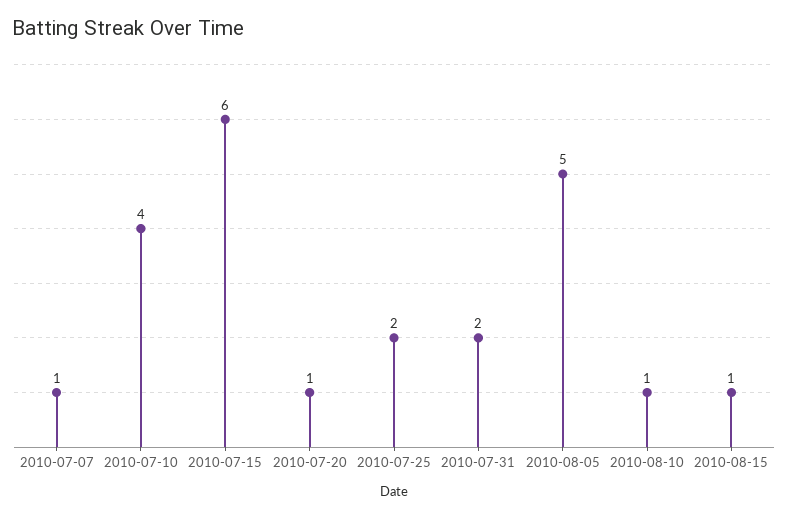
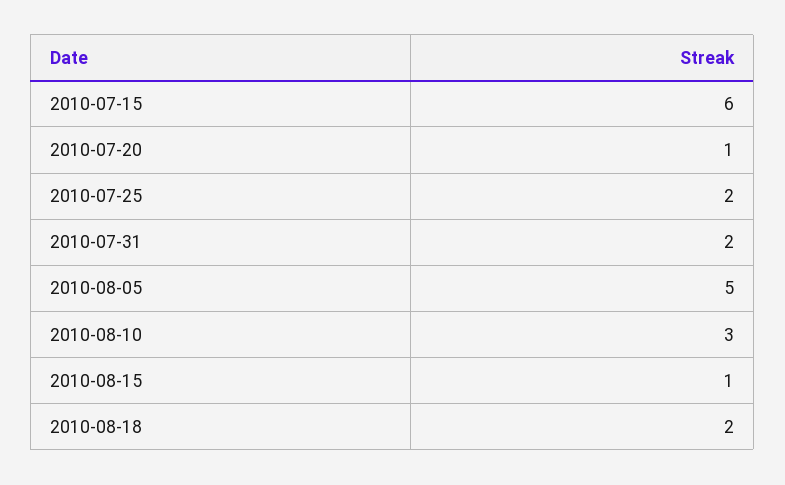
2010-07-07: 1 -> none
2010-07-10: 4 -> none
2010-08-10: 1 -> 3
2010-08-18: none -> 2

